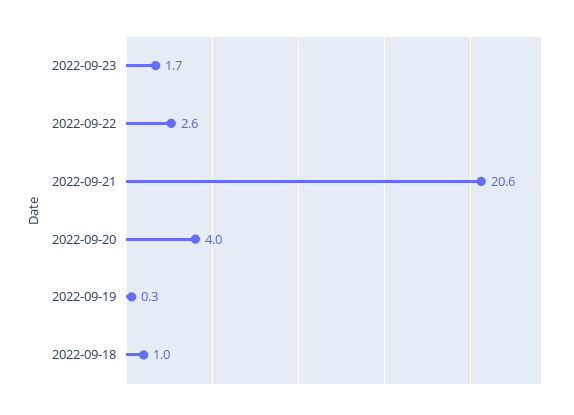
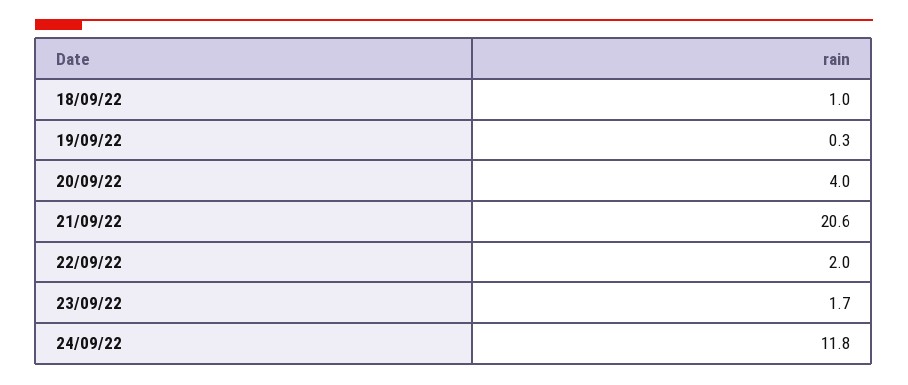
2022-09-22: 2.6 -> 2
24/09/22: none -> 11.8

